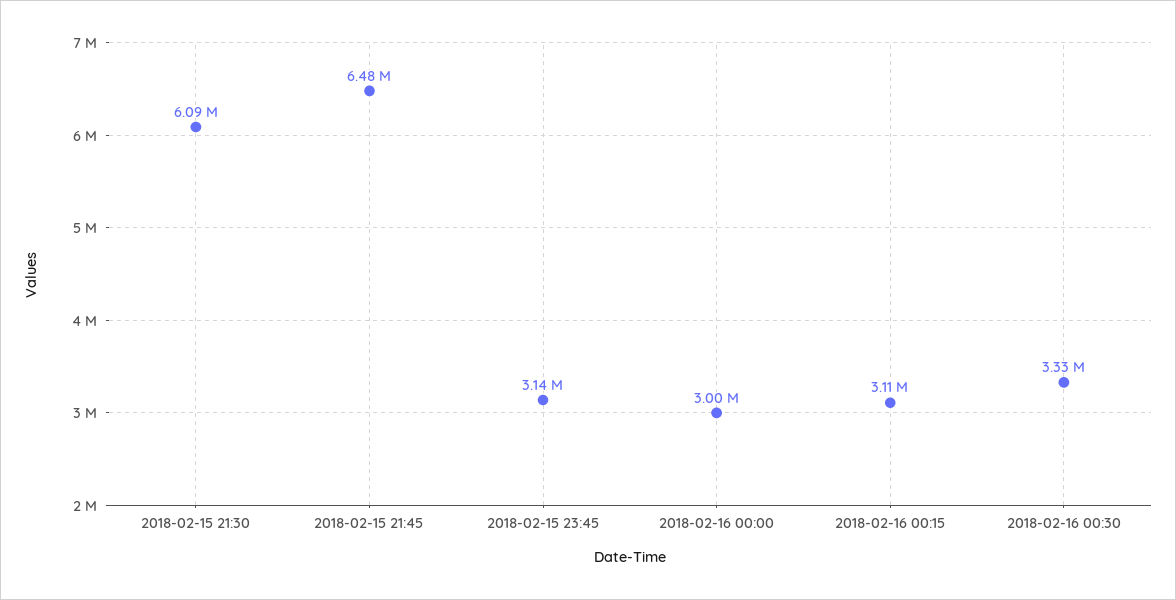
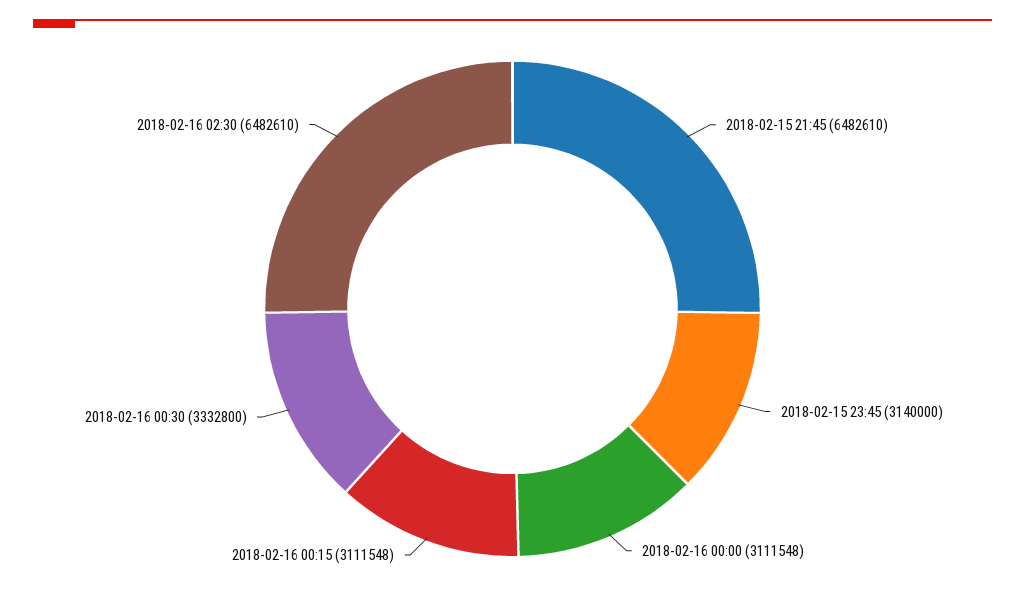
2018-02-15 21:30: 6090000 -> none
2018-02-16 00:00: 3000000 -> 3111548
2018-02-16 02:30: none -> 6482610

